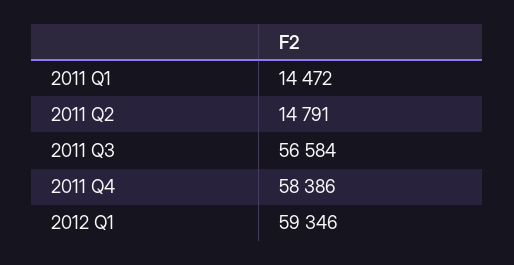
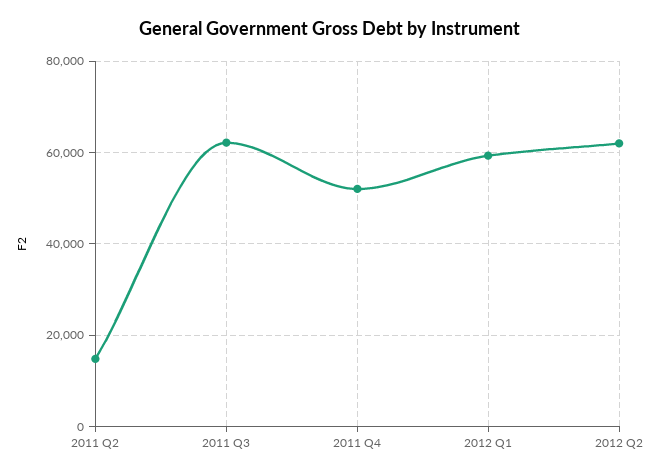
2011 Q1: 14472 -> none
2011 Q3: 56584 -> 62000
2011 Q4: 58386 -> 52000
2012 Q2: none -> 62000

